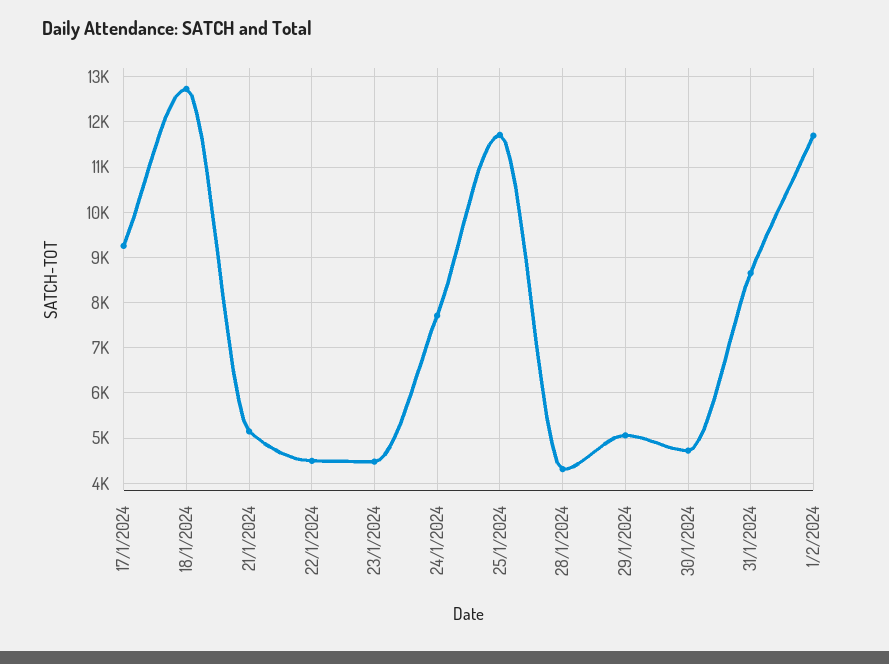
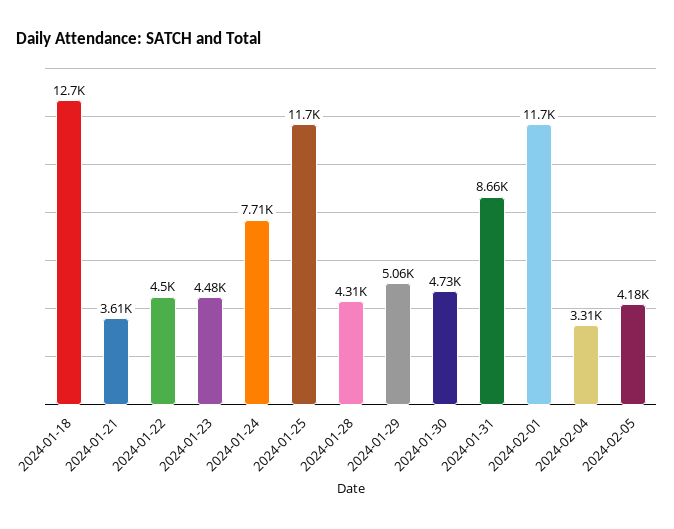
17/1/2024: 9200 -> none
21/1/2024: 5200 -> 3610
2024-02-04: none -> 3310
2024-02-05: none -> 4180

